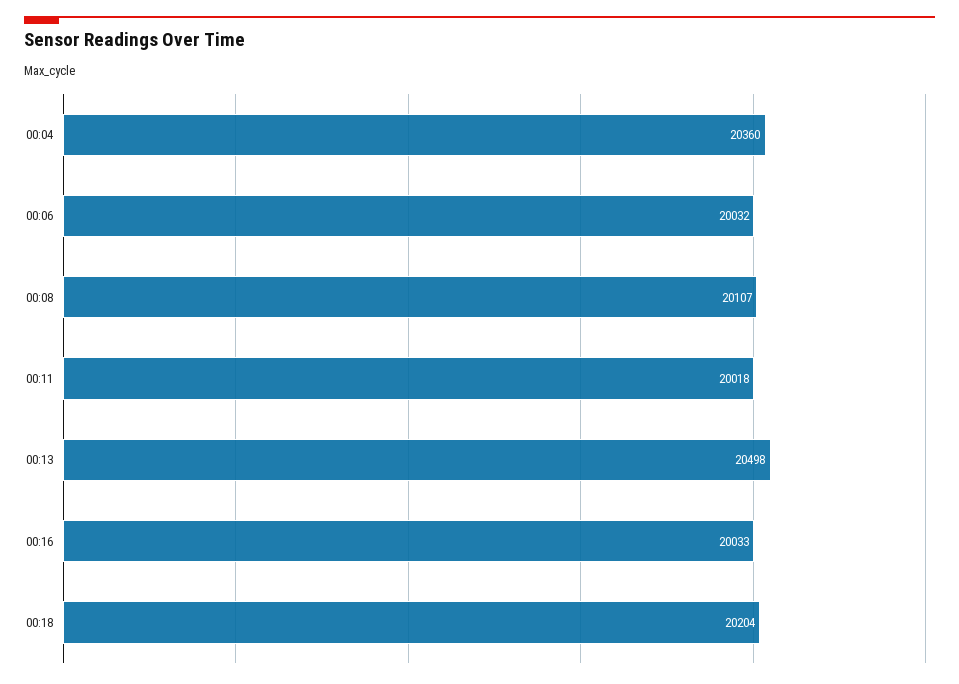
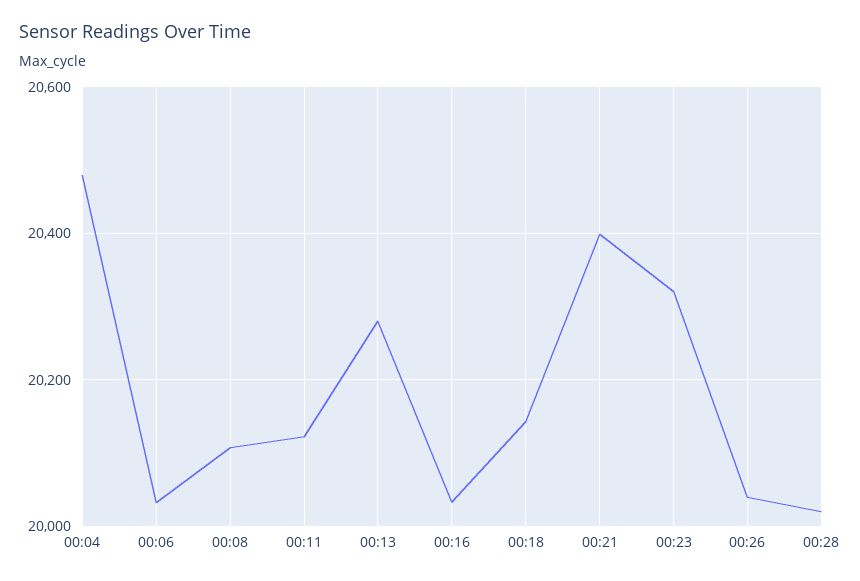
00:04: 20360 -> 20480
00:11: 20018 -> 20120
00:13: 20498 -> 20280
00:18: 20204 -> 20140
00:21: none -> 20400
00:23: none -> 20320
00:26: none -> 20040
00:28: none -> 20020

